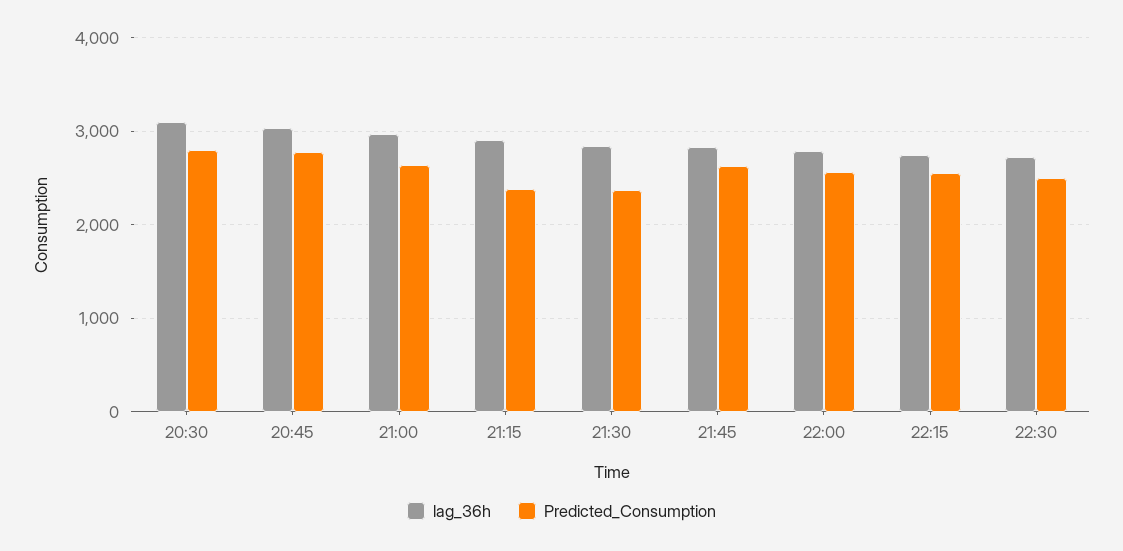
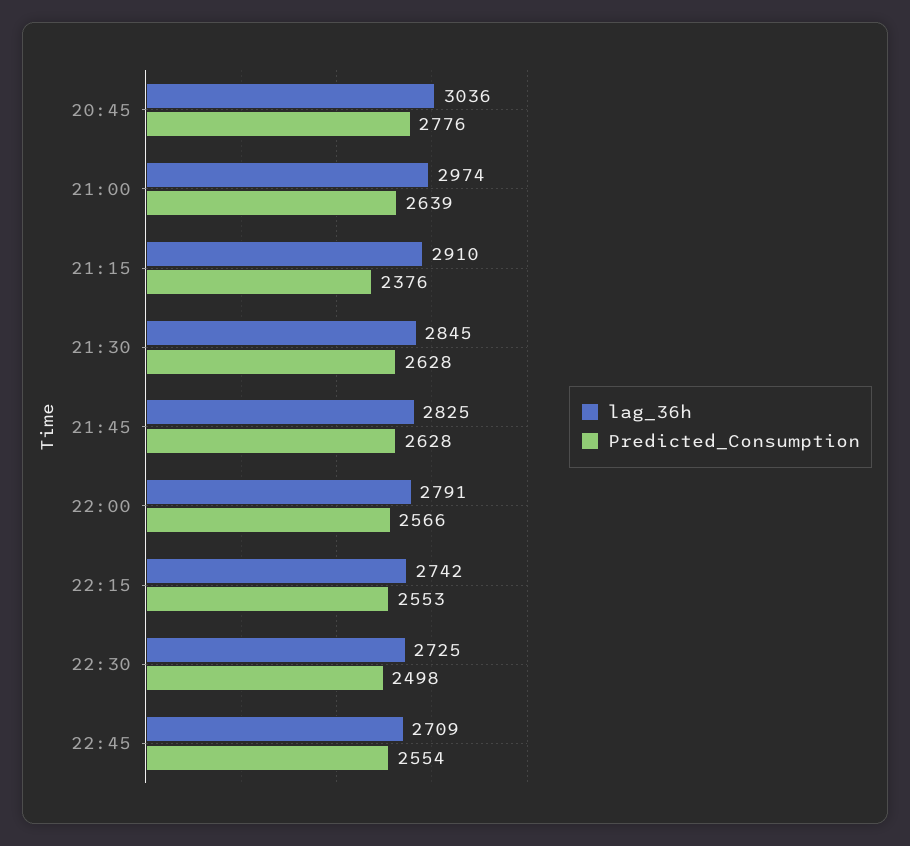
lag_36h, 20:30: 3100 -> none
Predicted_Consumption, 20:30: 2800 -> none
Predicted_Consumption, 21:30: 2400 -> 2628
lag_36h, 22:45: none -> 2709
Predicted_Consumption, 22:45: none -> 2554

